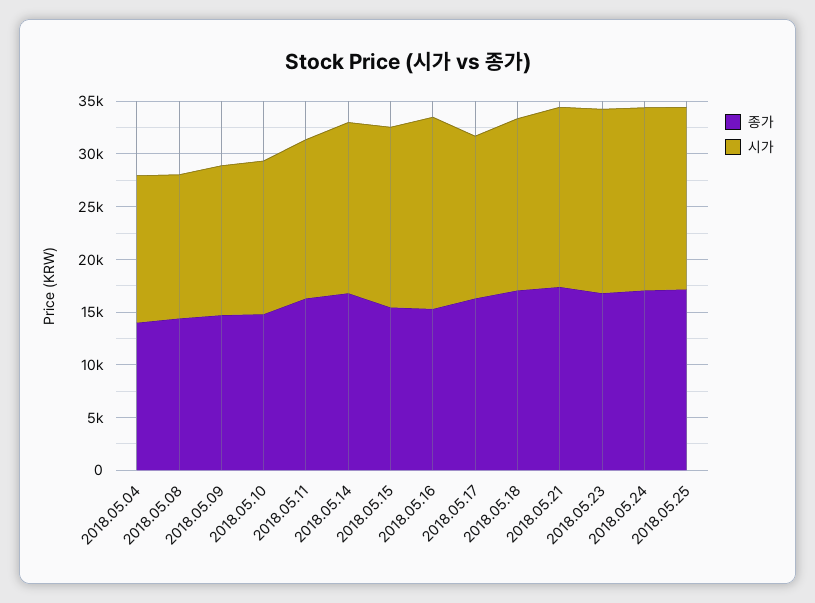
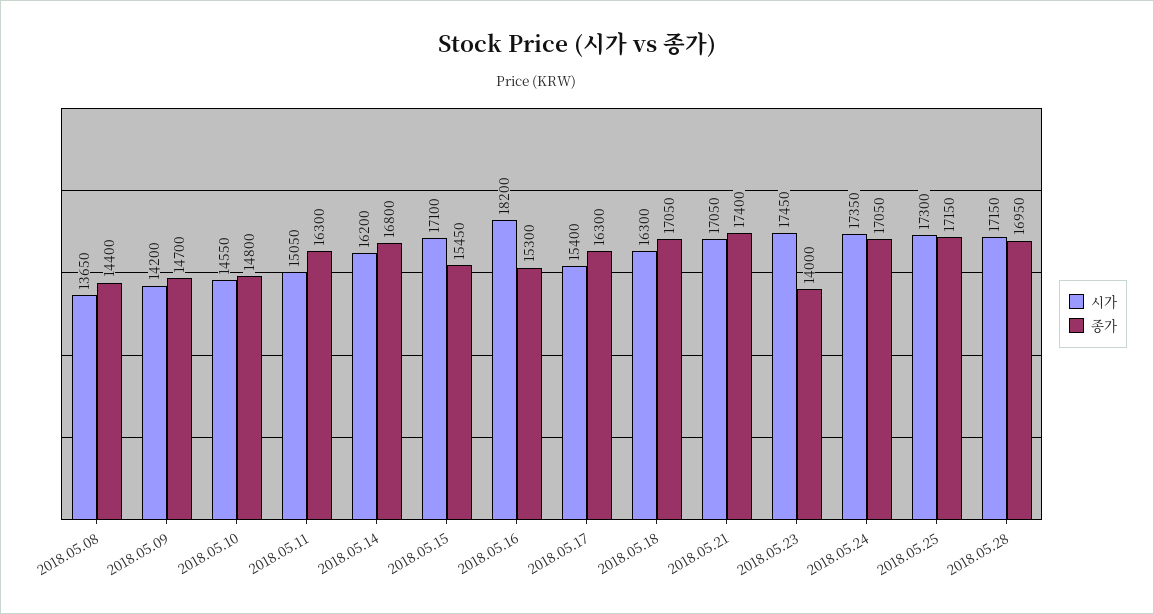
종가, 2018.05.04: 14000 -> none
시가, 2018.05.04: 14000 -> none
종가, 2018.05.23: 17000 -> 14000
시가, 2018.05.28: none -> 17150
종가, 2018.05.28: none -> 16950

